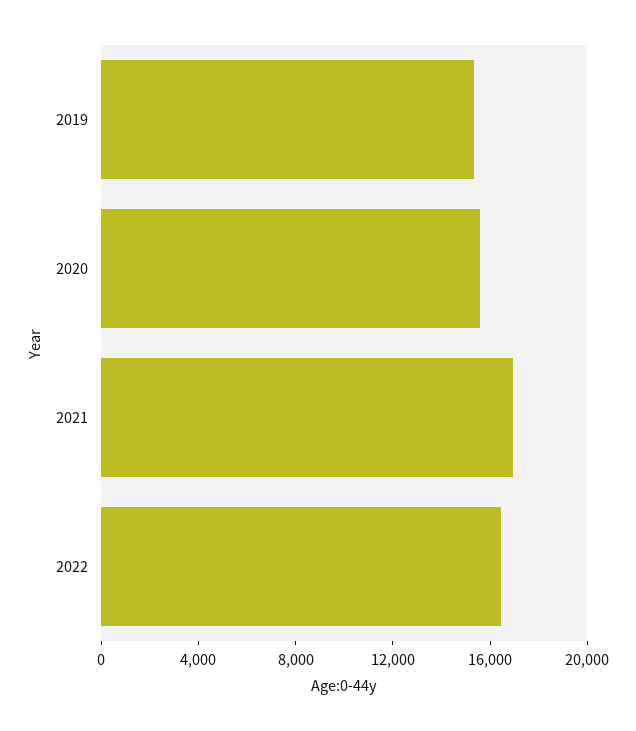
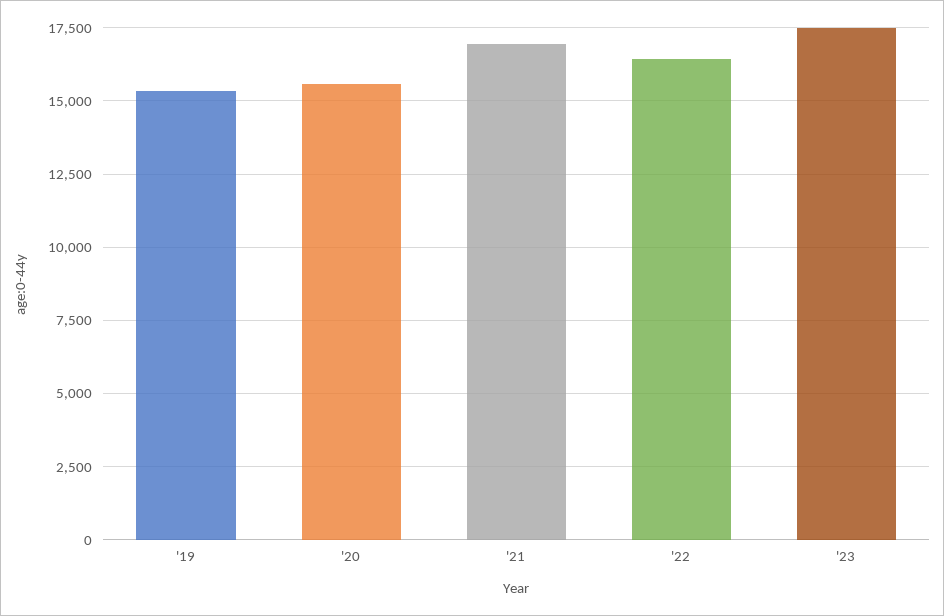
'23: none -> 17500

